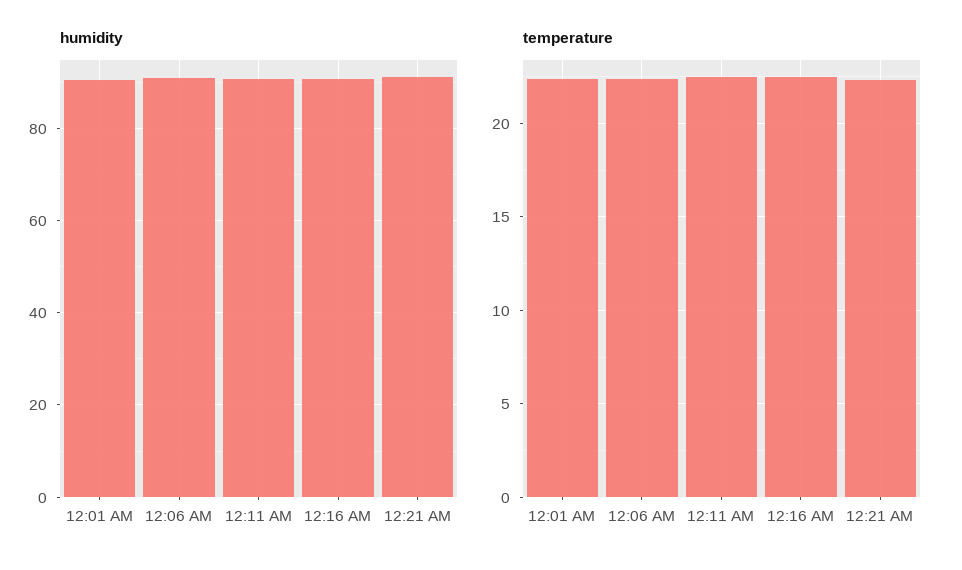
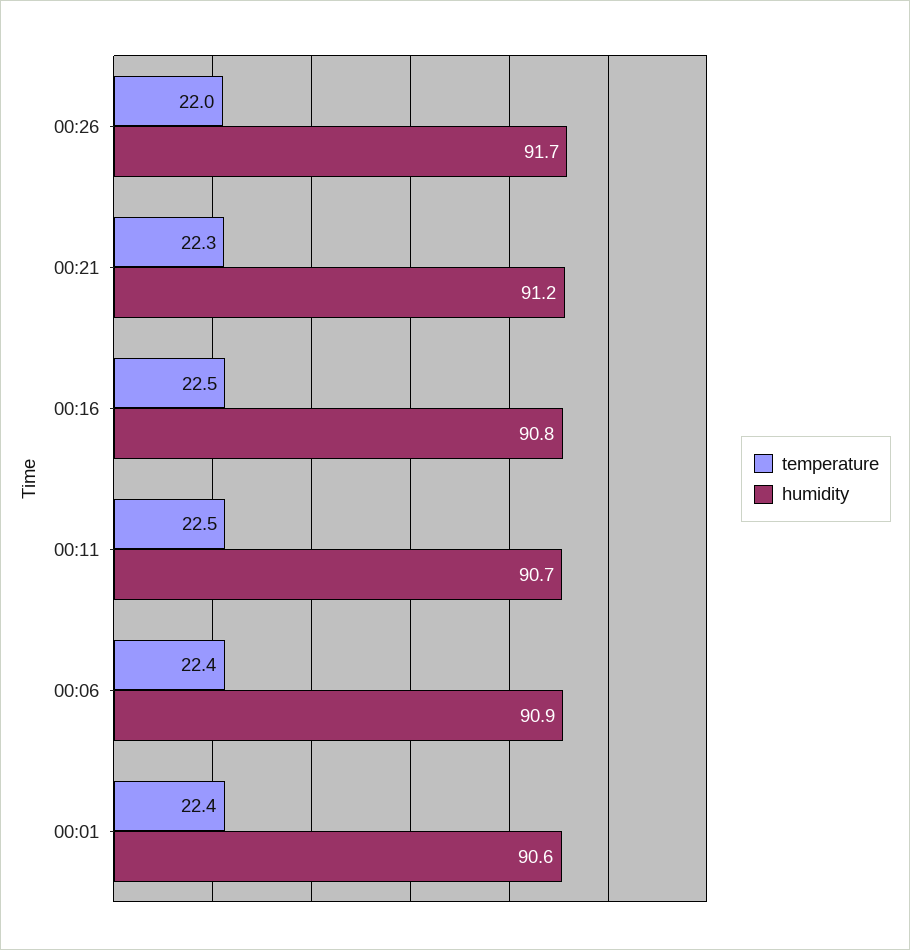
temperature, 00:26: none -> 22
humidity, 00:26: none -> 91.7

